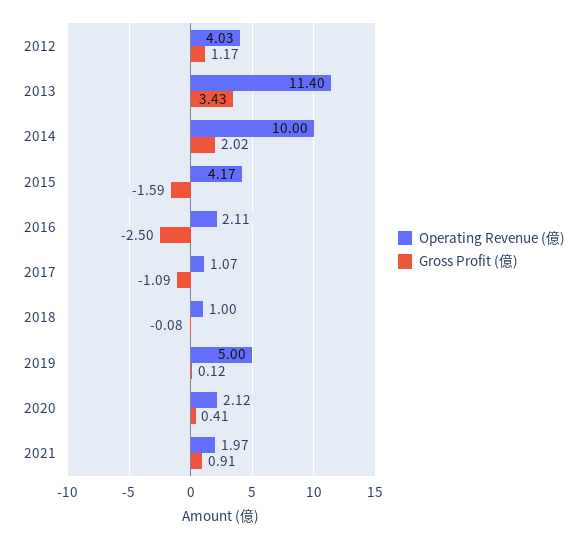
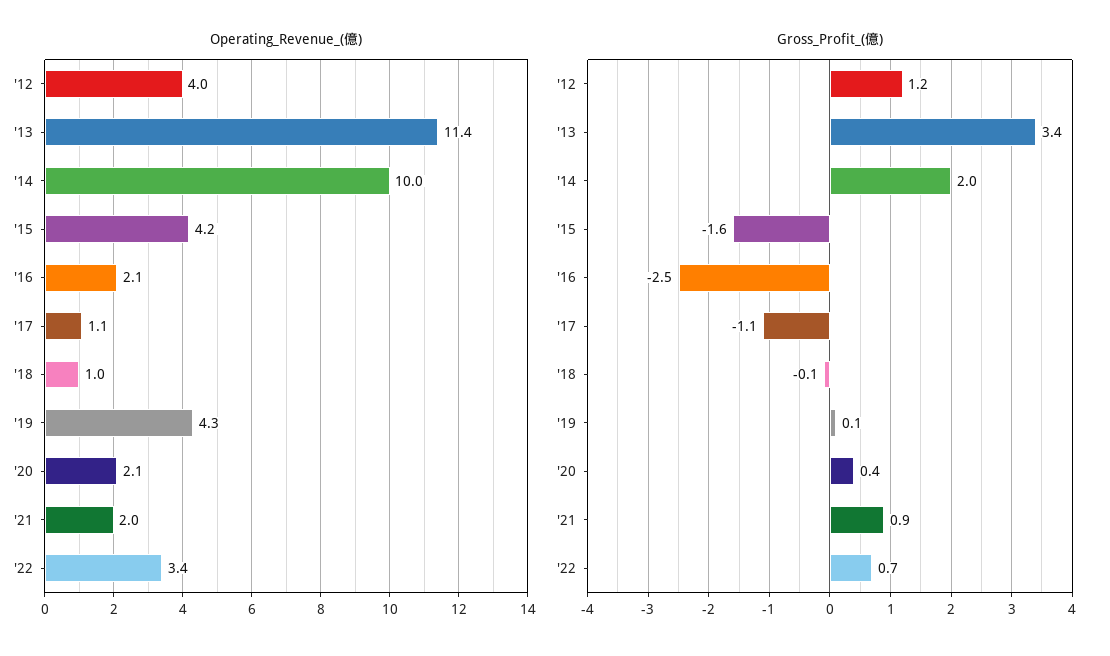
Operating Revenue (億), 2019: 5 -> 4.3
Operating Revenue (億), '22: none -> 3.4
Gross Profit (億), '22: none -> 0.7

